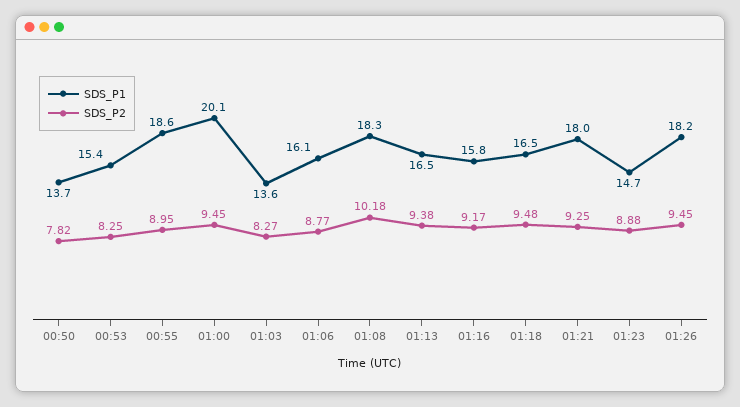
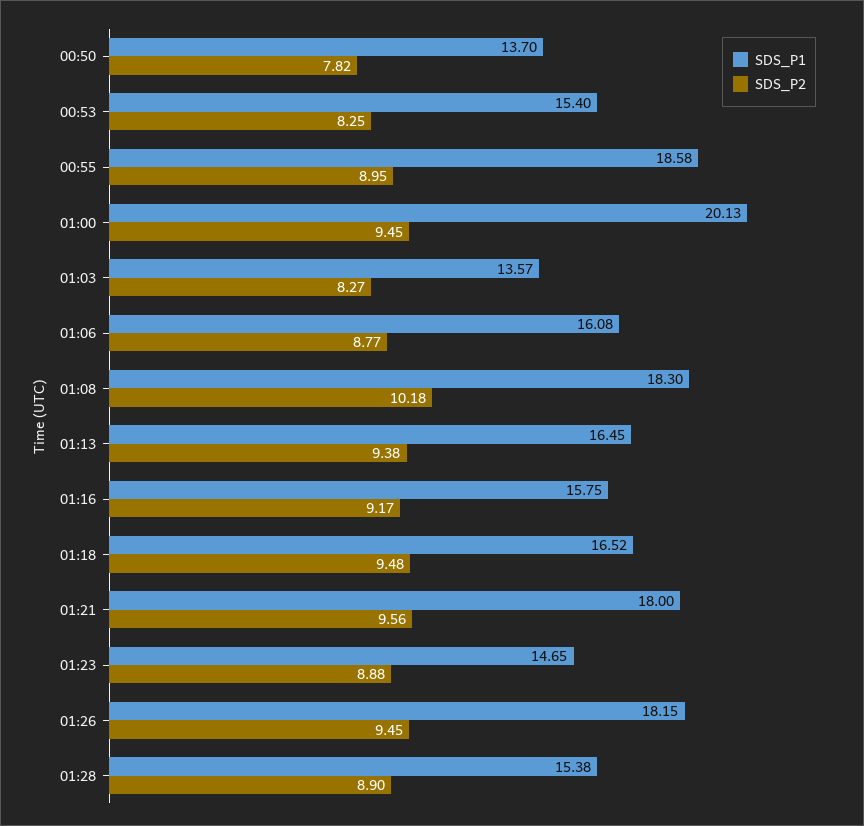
SDS_P2, 01:21: 9.25 -> 9.56
SDS_P1, 01:28: none -> 15.38
SDS_P2, 01:28: none -> 8.9

